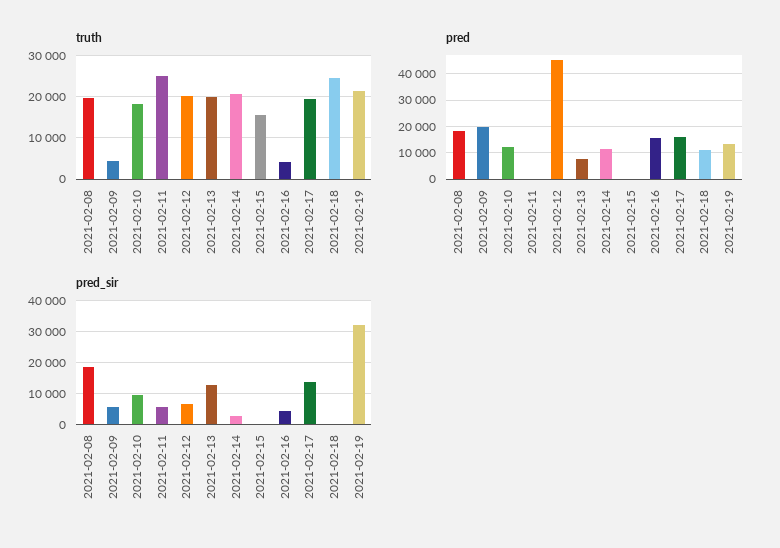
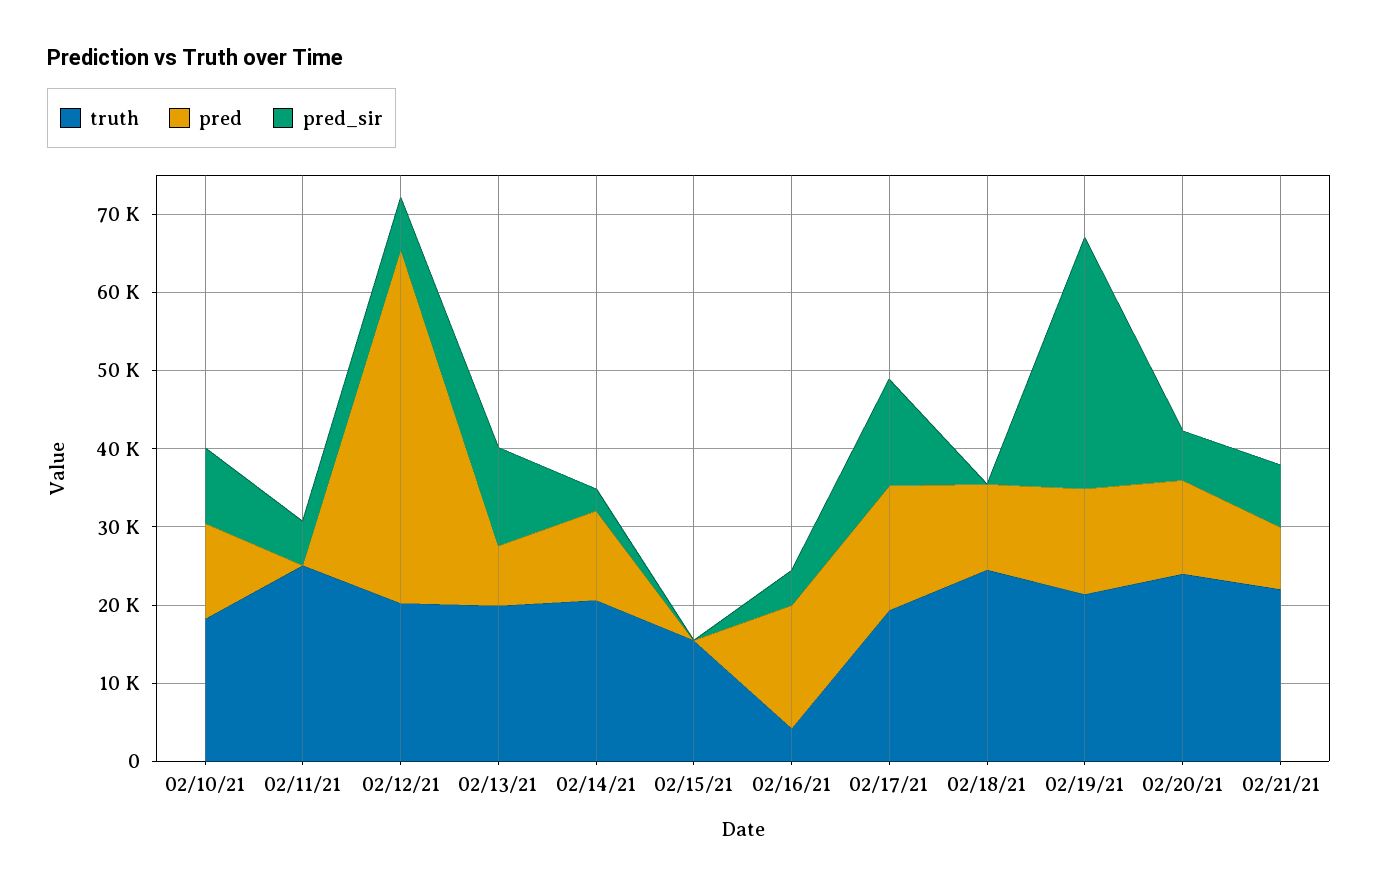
truth, 2021-02-08: 20000 -> none
truth, 2021-02-09: 4000 -> none
pred, 2021-02-08: 17500 -> none
pred, 2021-02-09: 20000 -> none
pred_sir, 2021-02-08: 18000 -> none
pred_sir, 2021-02-09: 6000 -> none
truth, 02/20/21: none -> 24000
pred, 02/20/21: none -> 12000
pred_sir, 02/20/21: none -> 6000
truth, 02/21/21: none -> 22000
pred, 02/21/21: none -> 8000
pred_sir, 02/21/21: none -> 8000

